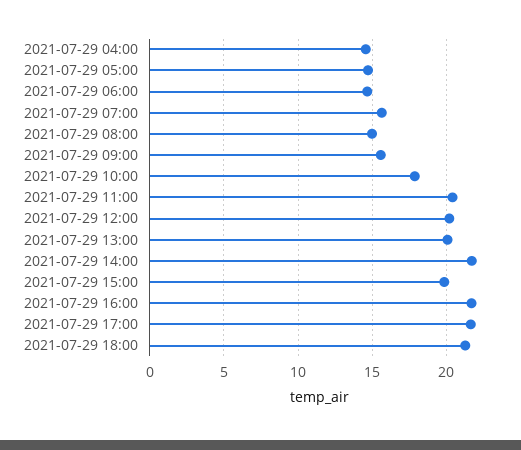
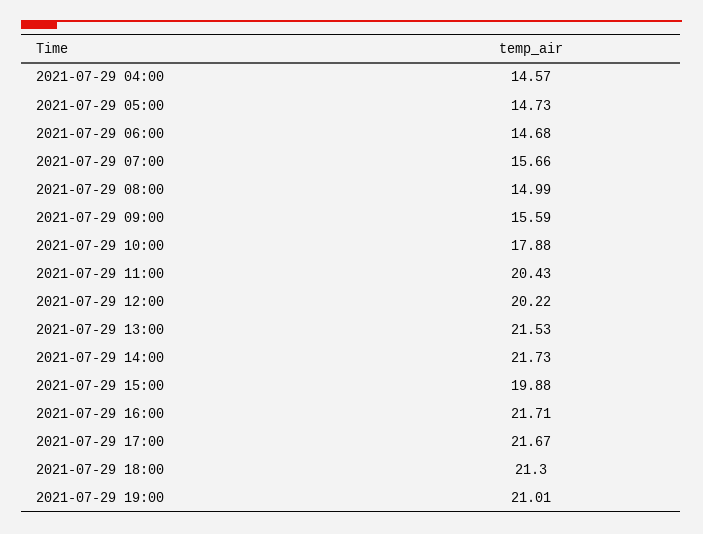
2021-07-29 13:00: 20 -> 21.53
2021-07-29 19:00: none -> 21.01

